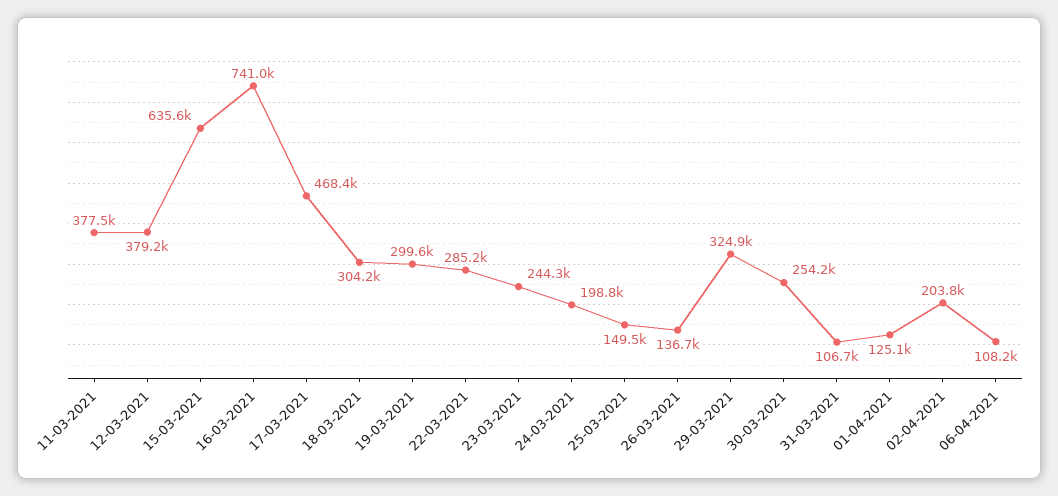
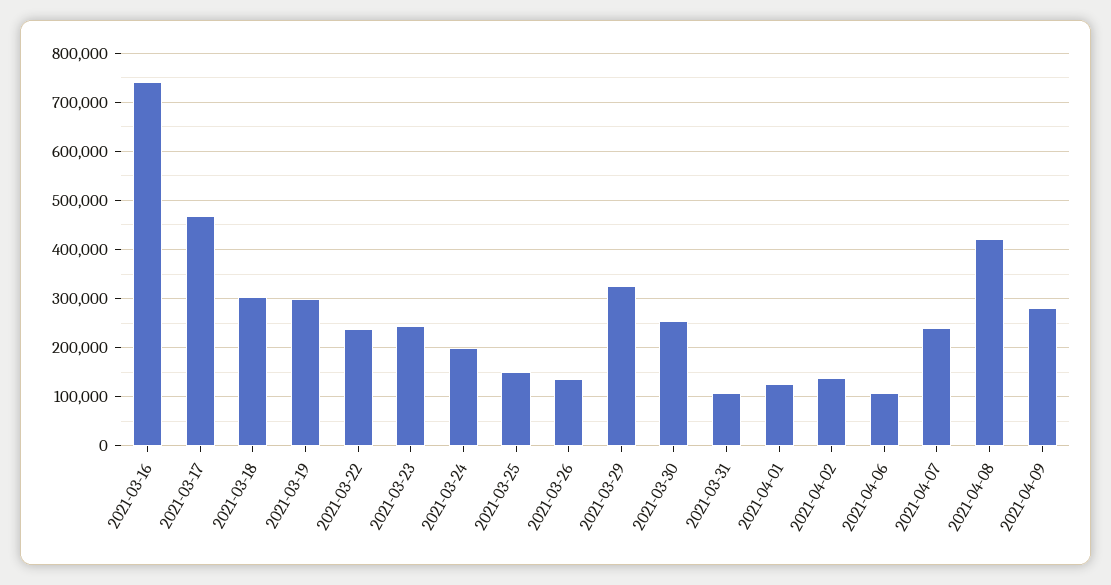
11-03-2021: 377500 -> none
12-03-2021: 379200 -> none
15-03-2021: 635600 -> none
22-03-2021: 285200 -> 240000
02-04-2021: 203800 -> 140000
2021-04-07: none -> 240000
2021-04-08: none -> 420000
2021-04-09: none -> 280000

